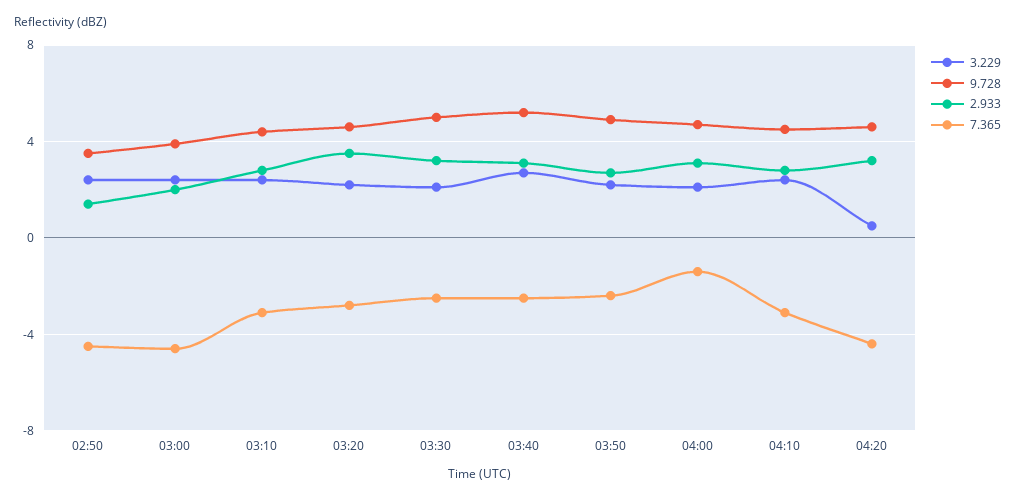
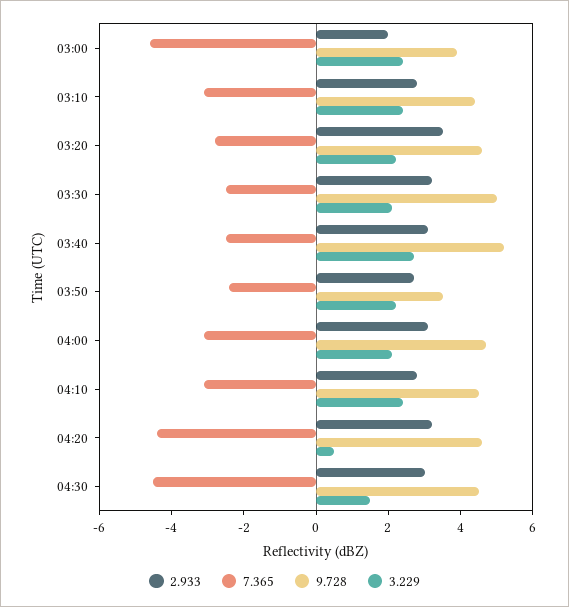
3.229, 02:50: 2.5 -> none
9.728, 02:50: 3.5 -> none
2.933, 02:50: 1.5 -> none
7.365, 02:50: -4.5 -> none
9.728, 03:50: 5 -> 3.5
7.365, 04:00: -1.5 -> -3
2.933, 04:30: none -> 3
7.365, 04:30: none -> -4.5
9.728, 04:30: none -> 4.5
3.229, 04:30: none -> 1.5

